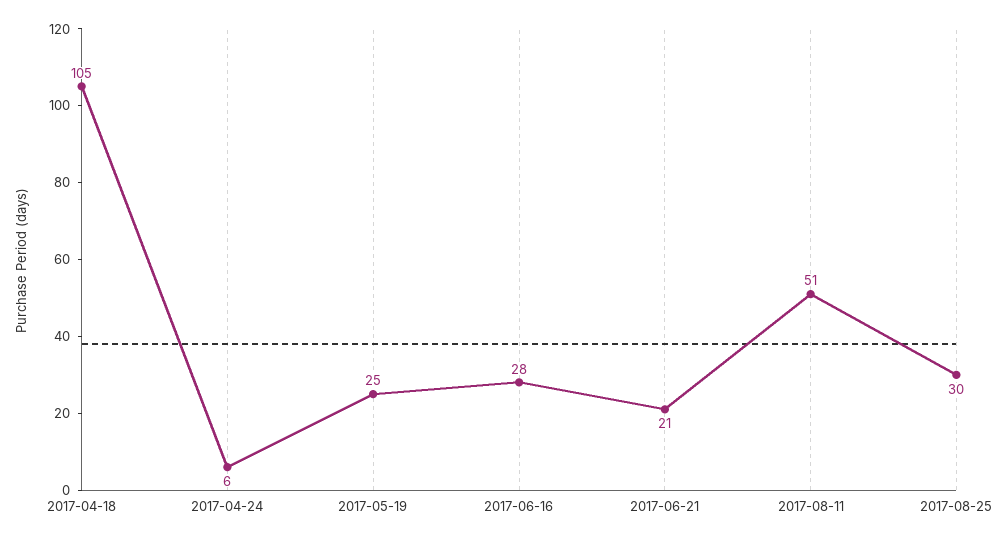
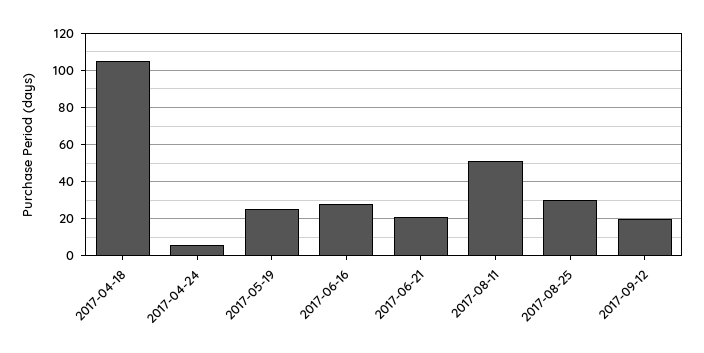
2017-09-12: none -> 20

